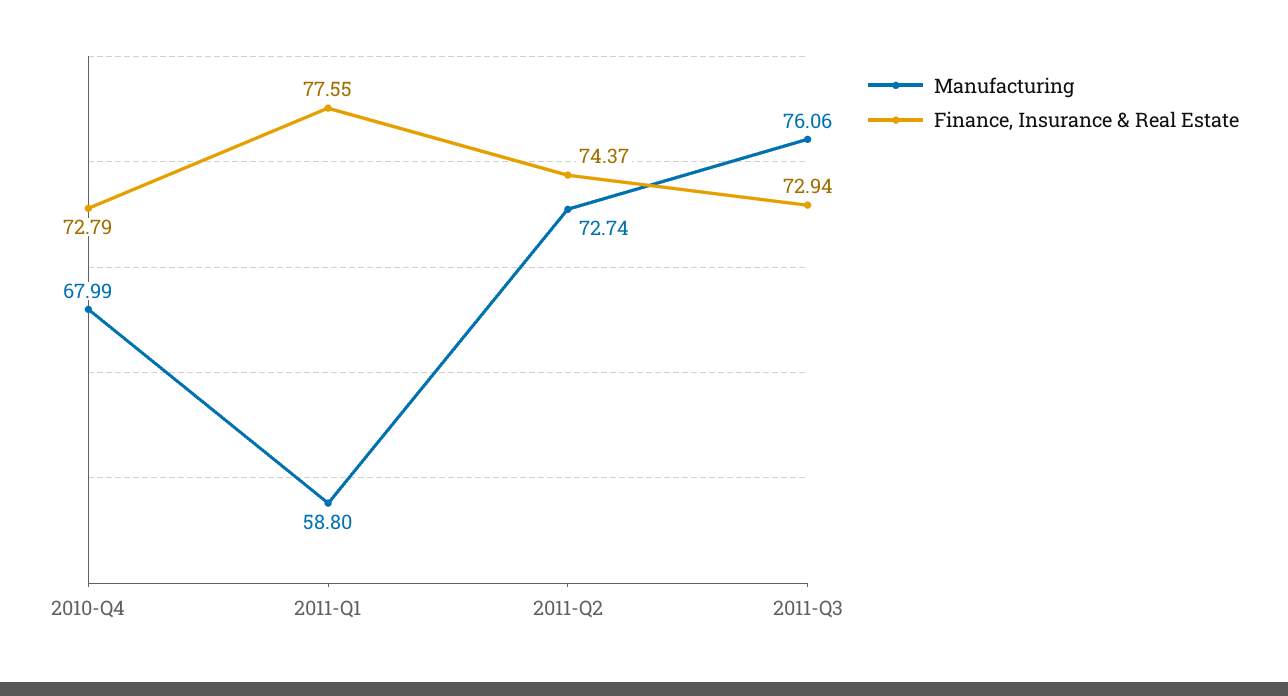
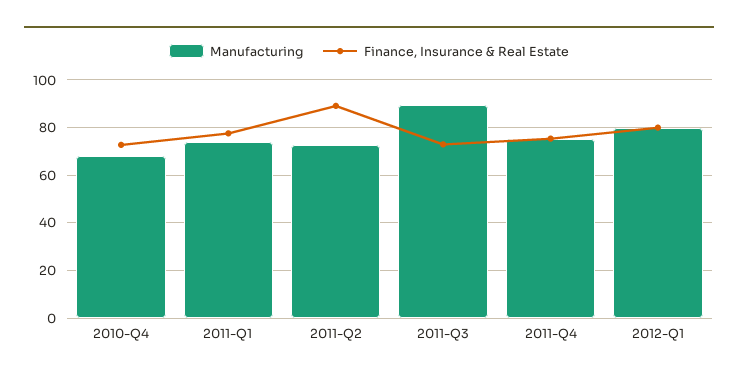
Manufacturing, 2011-Q1: 58.8 -> 75
Finance, Insurance & Real Estate, 2011-Q2: 74.37 -> 90
Manufacturing, 2011-Q3: 76.06 -> 90
Manufacturing, 2011-Q4: none -> 75
Finance, Insurance & Real Estate, 2011-Q4: none -> 75
Manufacturing, 2012-Q1: none -> 80
Finance, Insurance & Real Estate, 2012-Q1: none -> 80

